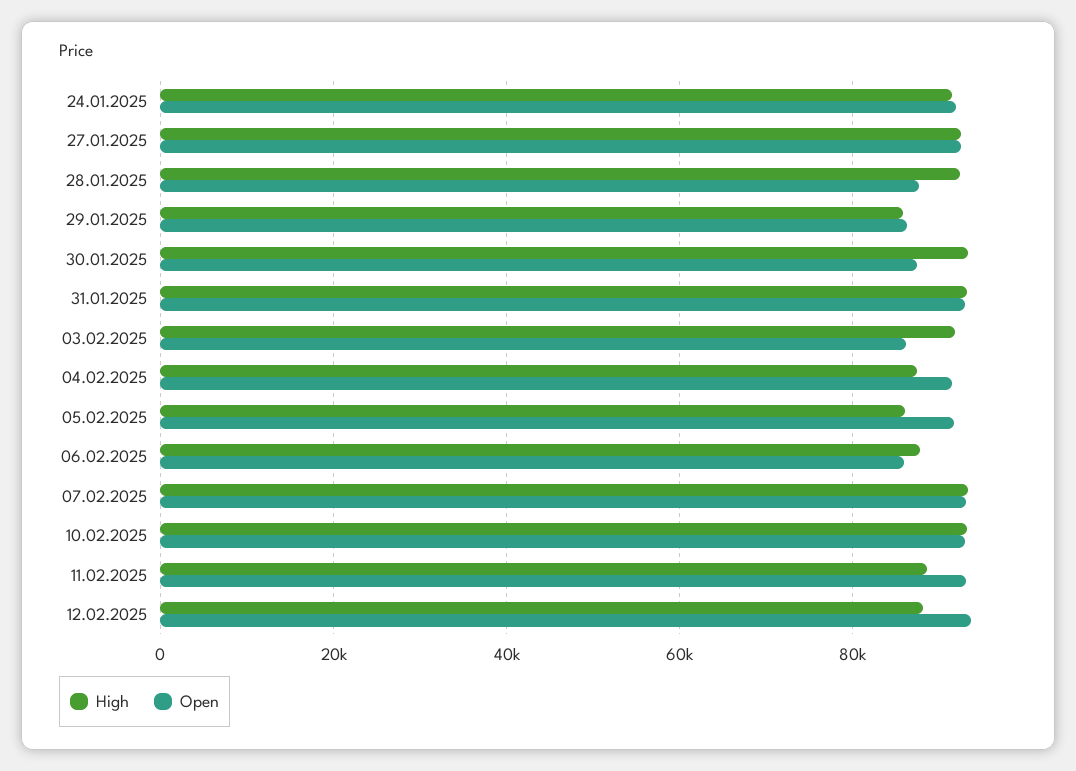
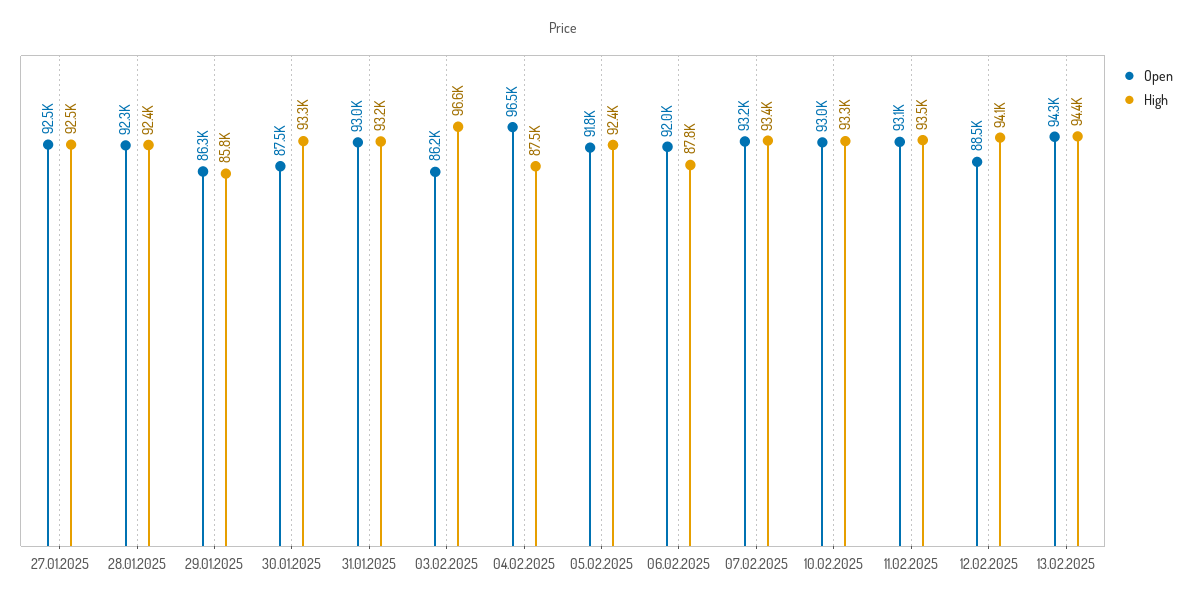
High, 24.01.2025: 92000 -> none
Open, 24.01.2025: 92000 -> none
Open, 28.01.2025: 88000 -> 92300
High, 03.02.2025: 92000 -> 96600
Open, 04.02.2025: 92000 -> 96500
High, 05.02.2025: 86000 -> 92400
Open, 06.02.2025: 86000 -> 92000
High, 11.02.2025: 88000 -> 93500
High, 12.02.2025: 88000 -> 94100
Open, 12.02.2025: 94000 -> 88500
Open, 13.02.2025: none -> 94300
High, 13.02.2025: none -> 94400

